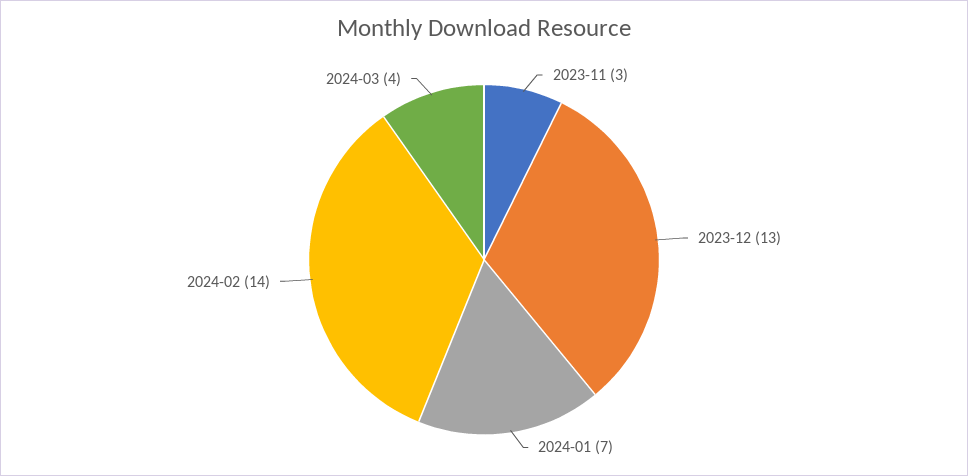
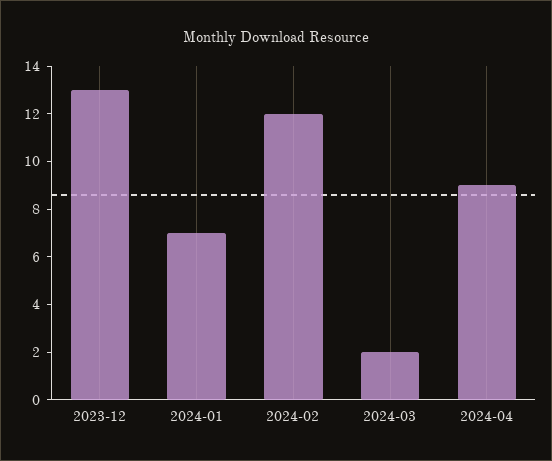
2023-11: 3 -> none
2024-02: 14 -> 12
2024-03: 4 -> 2
2024-04: none -> 9

